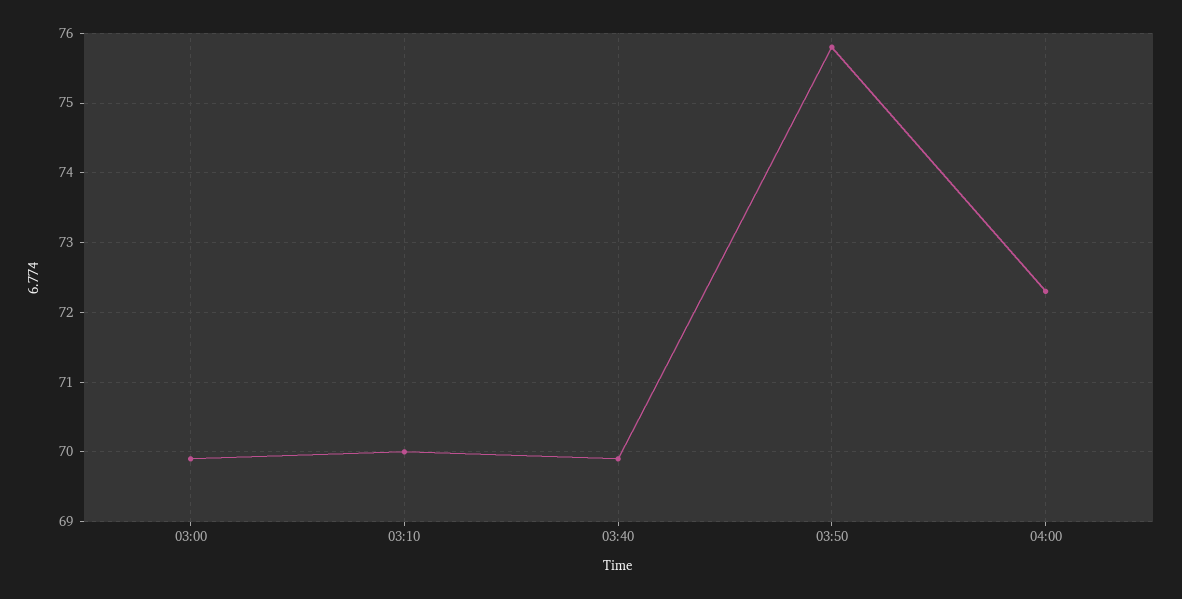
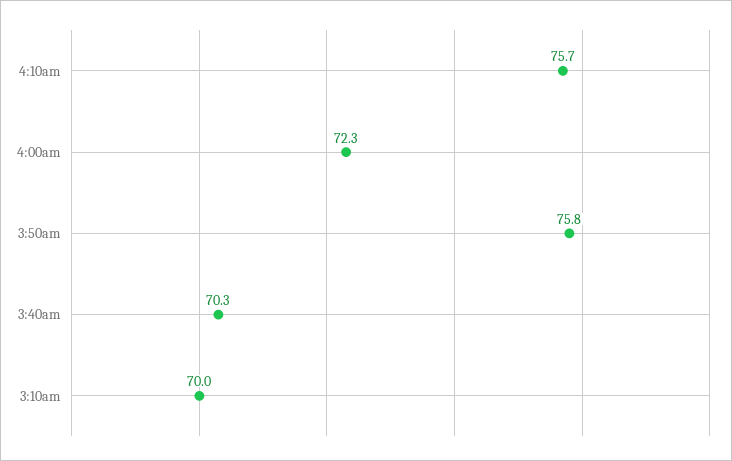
03:00: 69.9 -> none
03:40: 69.9 -> 70.3
4:10am: none -> 75.7

